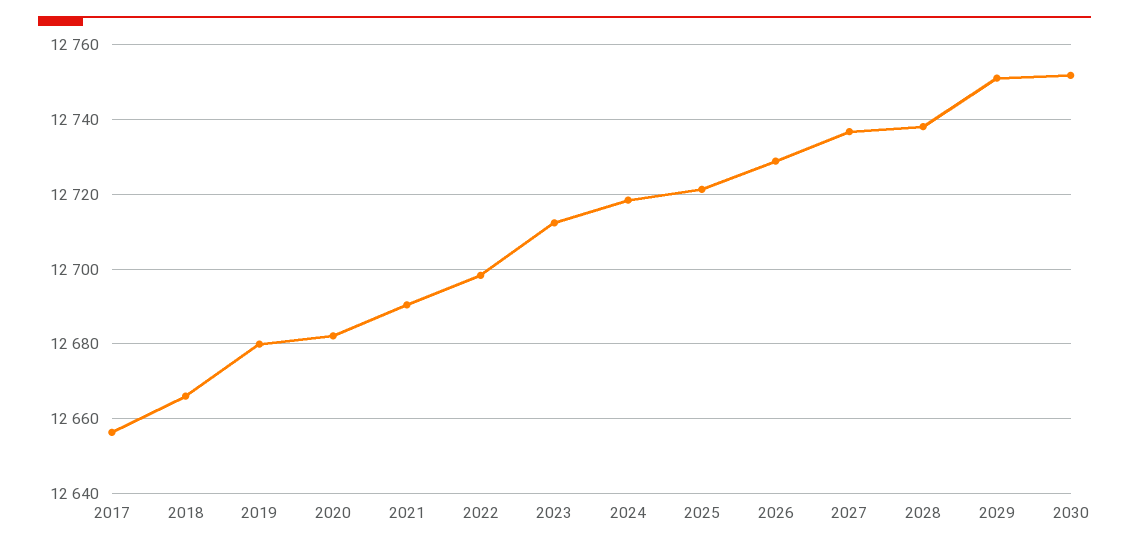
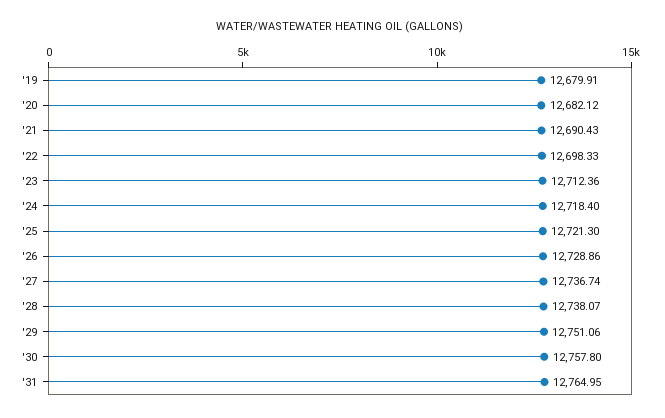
2017: 12656 -> none
2018: 12666 -> none
2030: 12752 -> 12757.8
'31: none -> 12764.95

